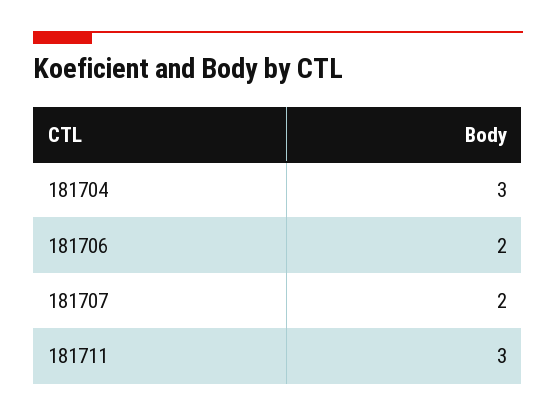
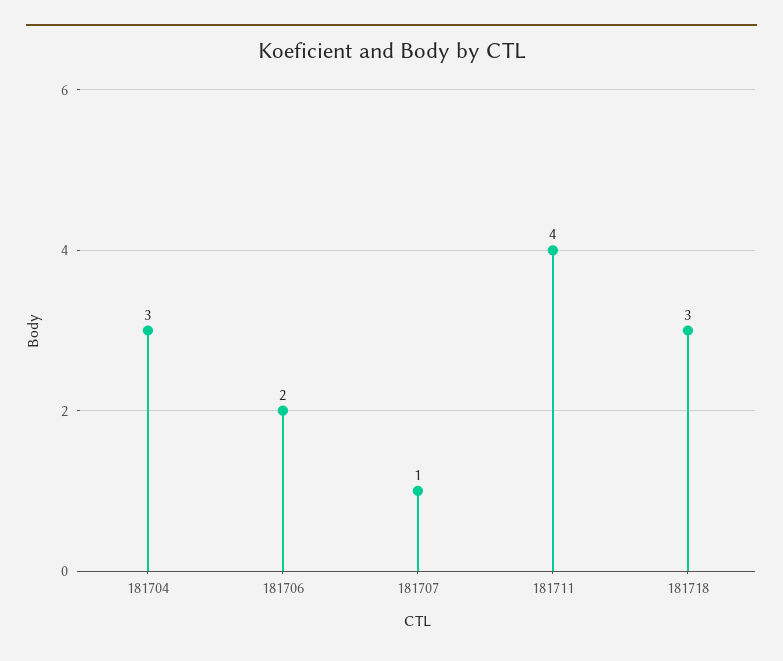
181707: 2 -> 1
181711: 3 -> 4
181718: none -> 3

